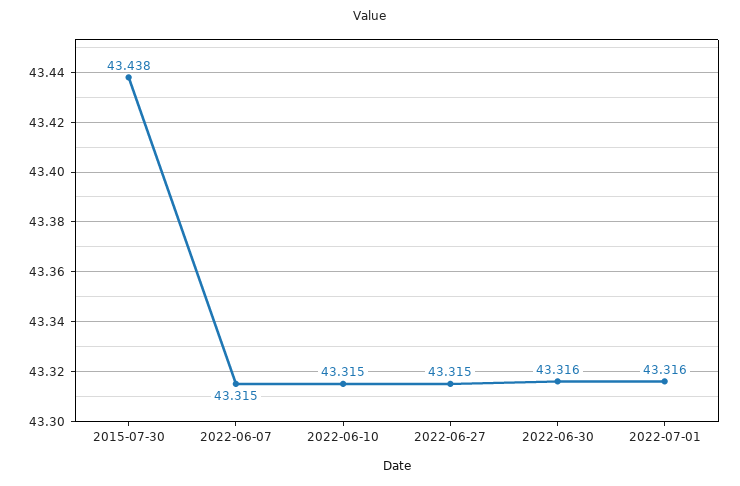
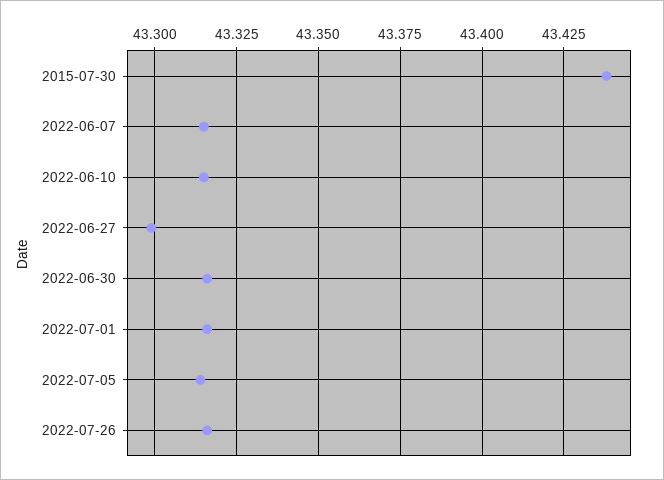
2022-06-27: 43.315 -> 43.3
2022-07-05: none -> 43.315
2022-07-26: none -> 43.315

